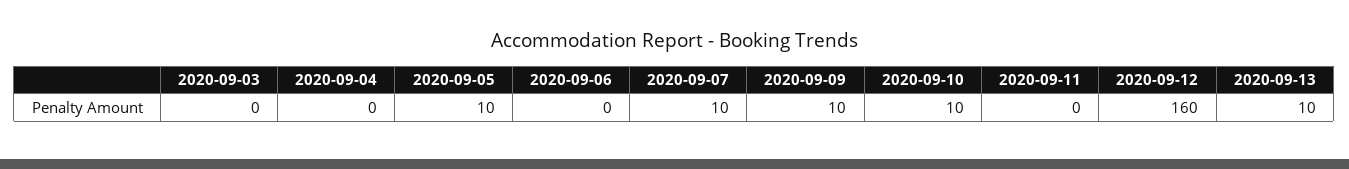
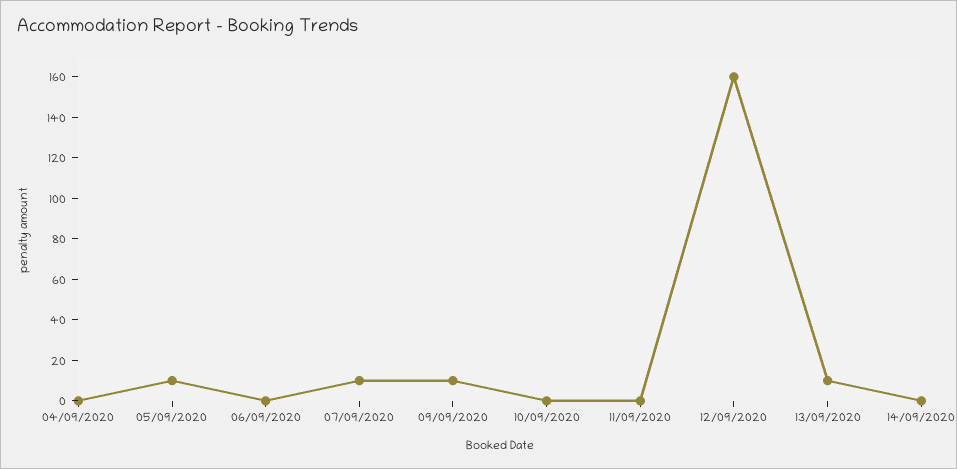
2020-09-03: 0 -> none
2020-09-10: 10 -> 0
14/09/2020: none -> 0

